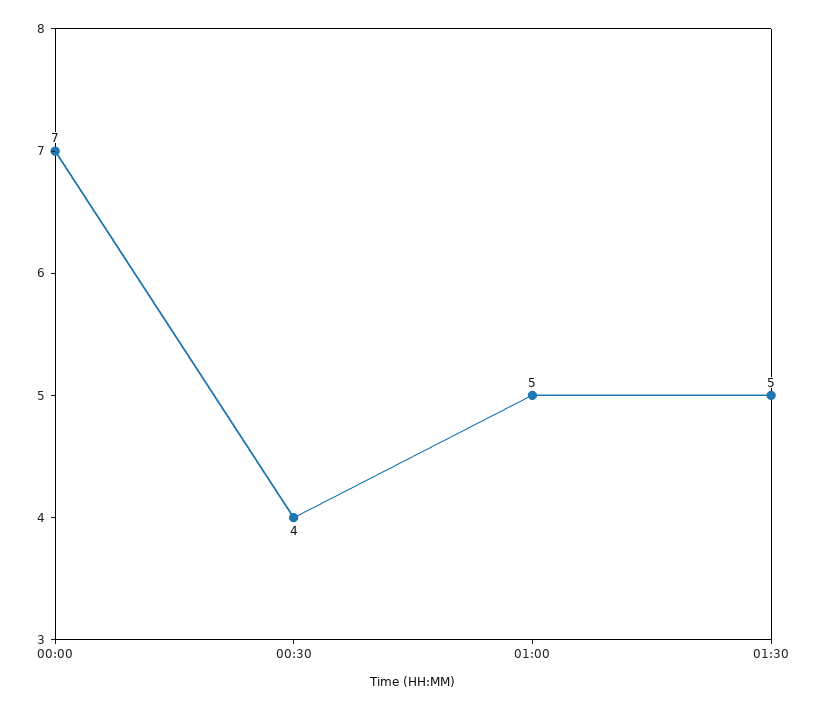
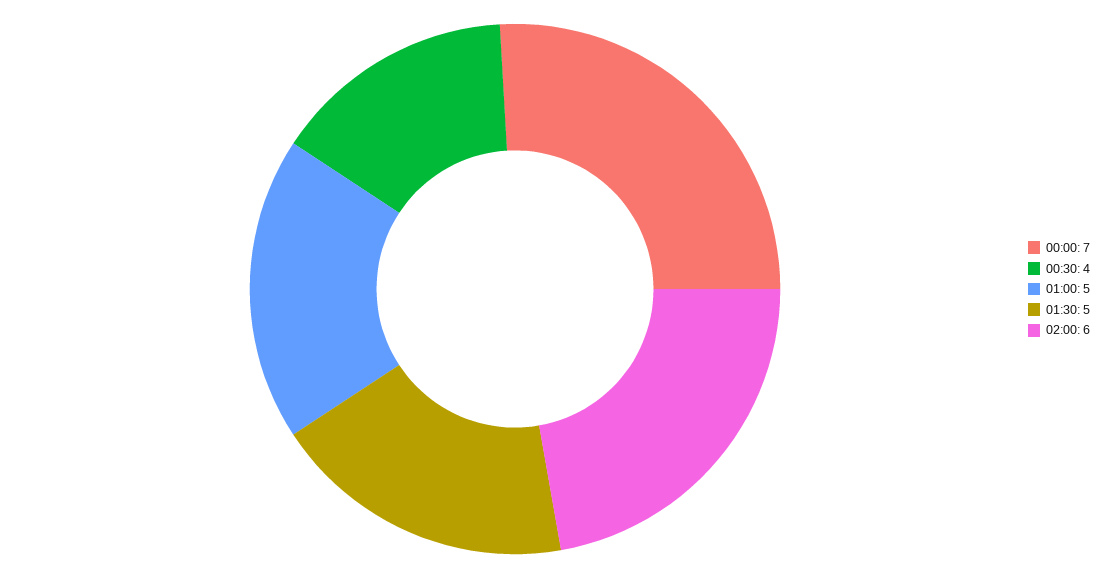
02:00: none -> 6

